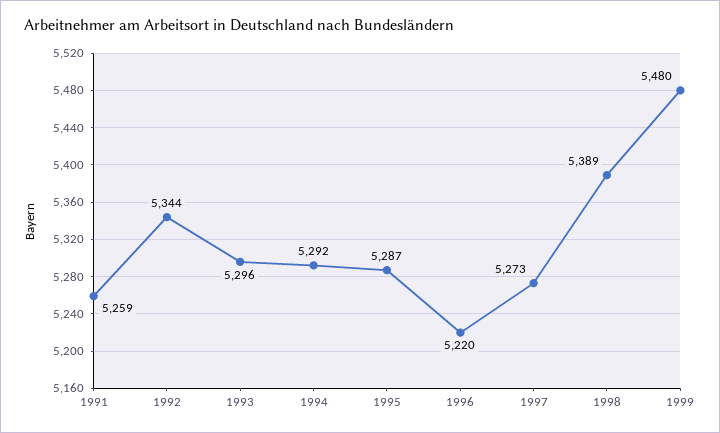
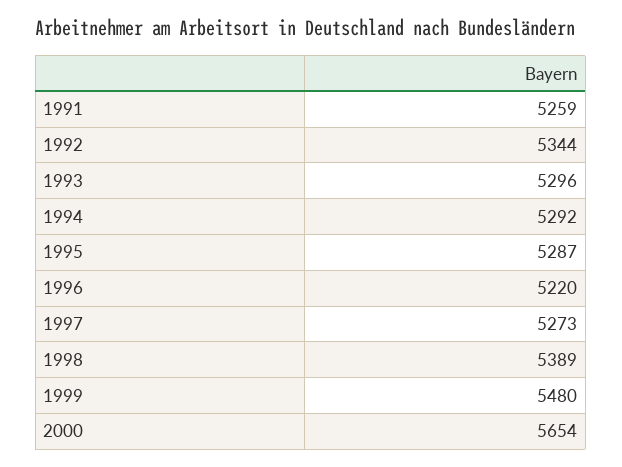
2000: none -> 5654

